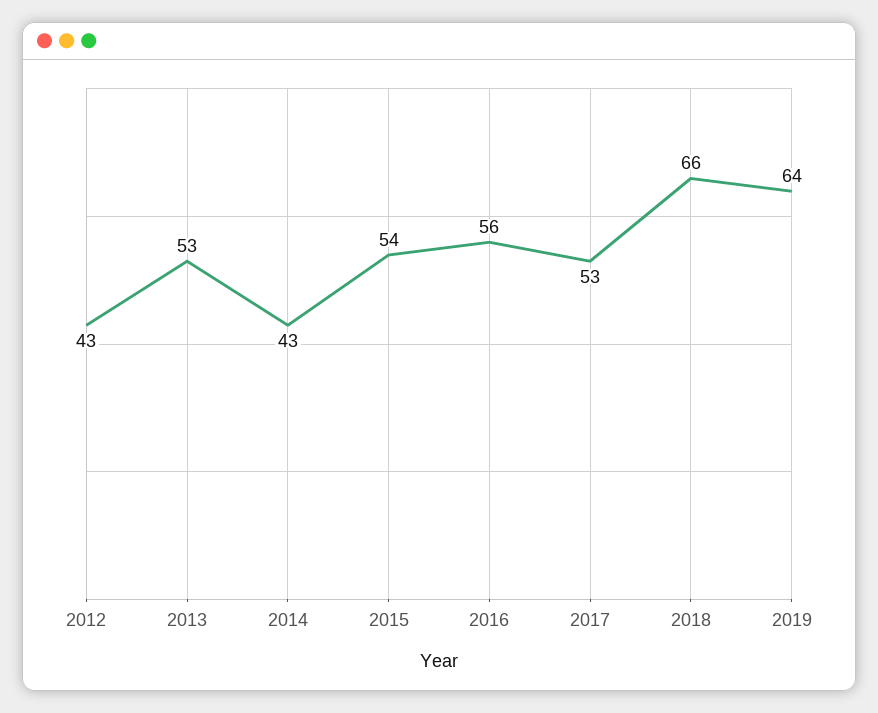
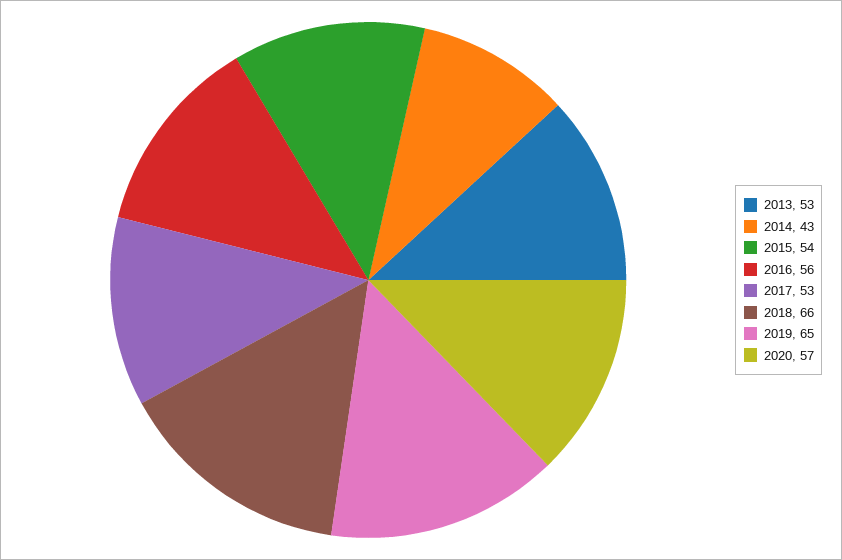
2012: 43 -> none
2019: 64 -> 65
2020: none -> 57

